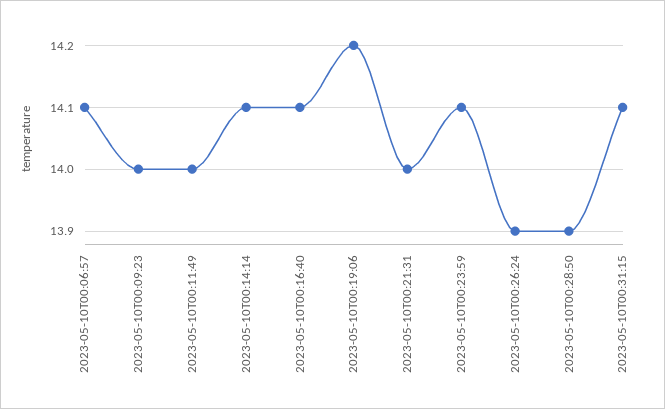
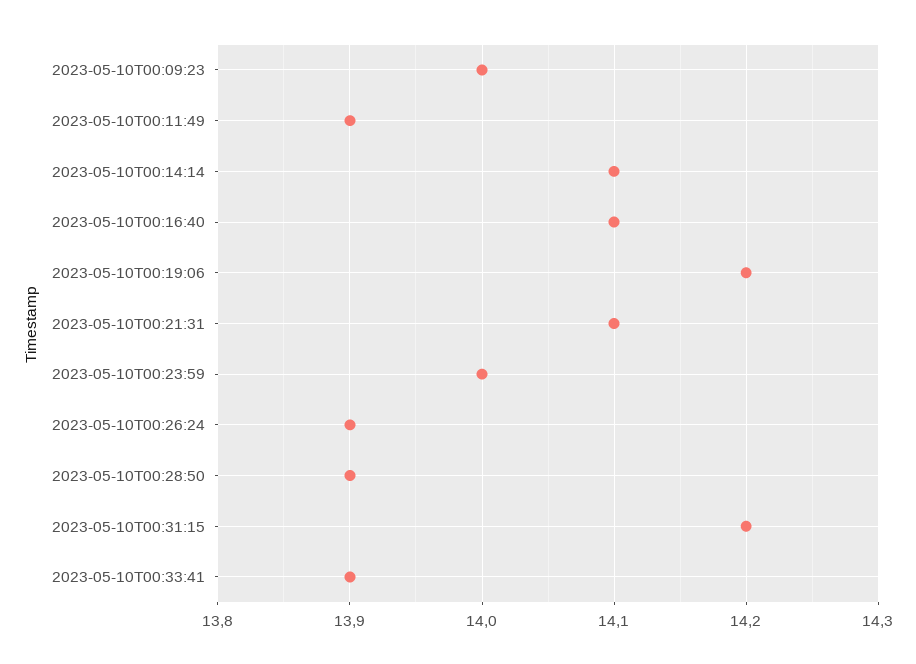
2023-05-10T00:06:57: 14.1 -> none
2023-05-10T00:11:49: 14 -> 13.9
2023-05-10T00:21:31: 14 -> 14.1
2023-05-10T00:23:59: 14.1 -> 14
2023-05-10T00:31:15: 14.1 -> 14.2
2023-05-10T00:33:41: none -> 13.9

